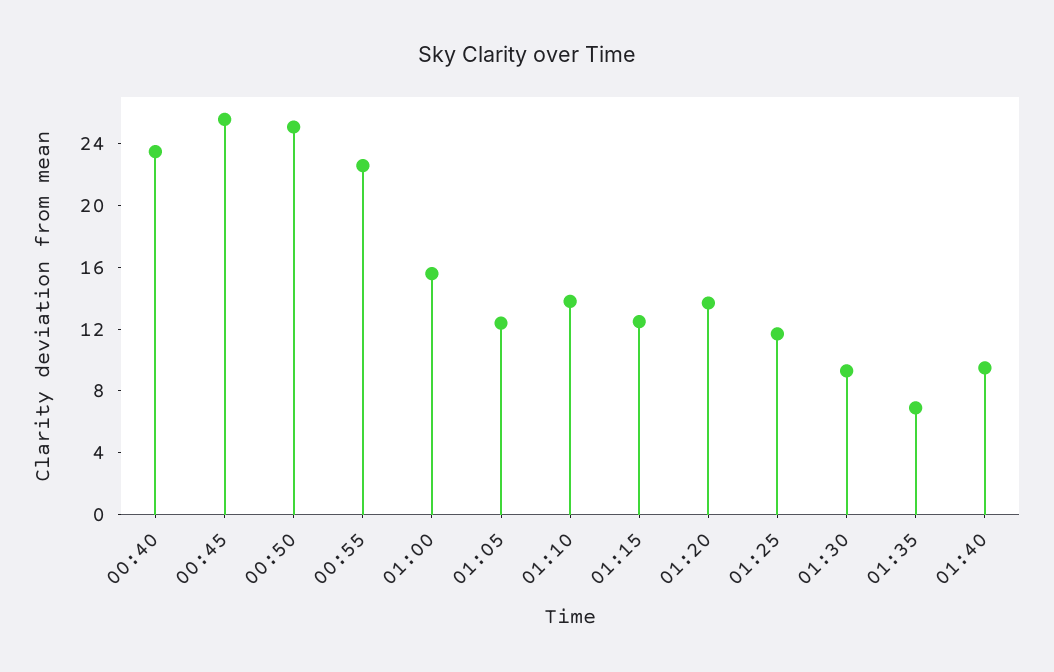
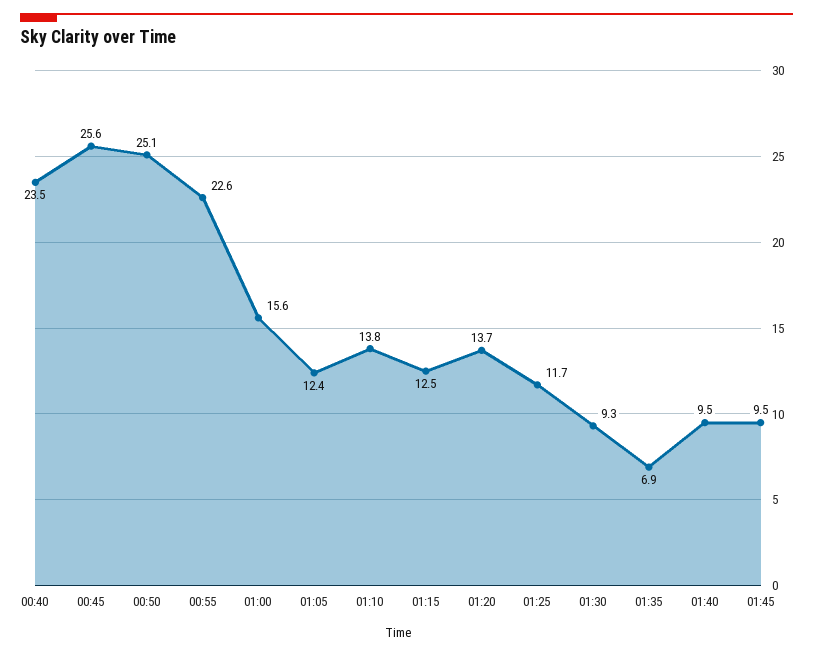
01:45: none -> 9.5

